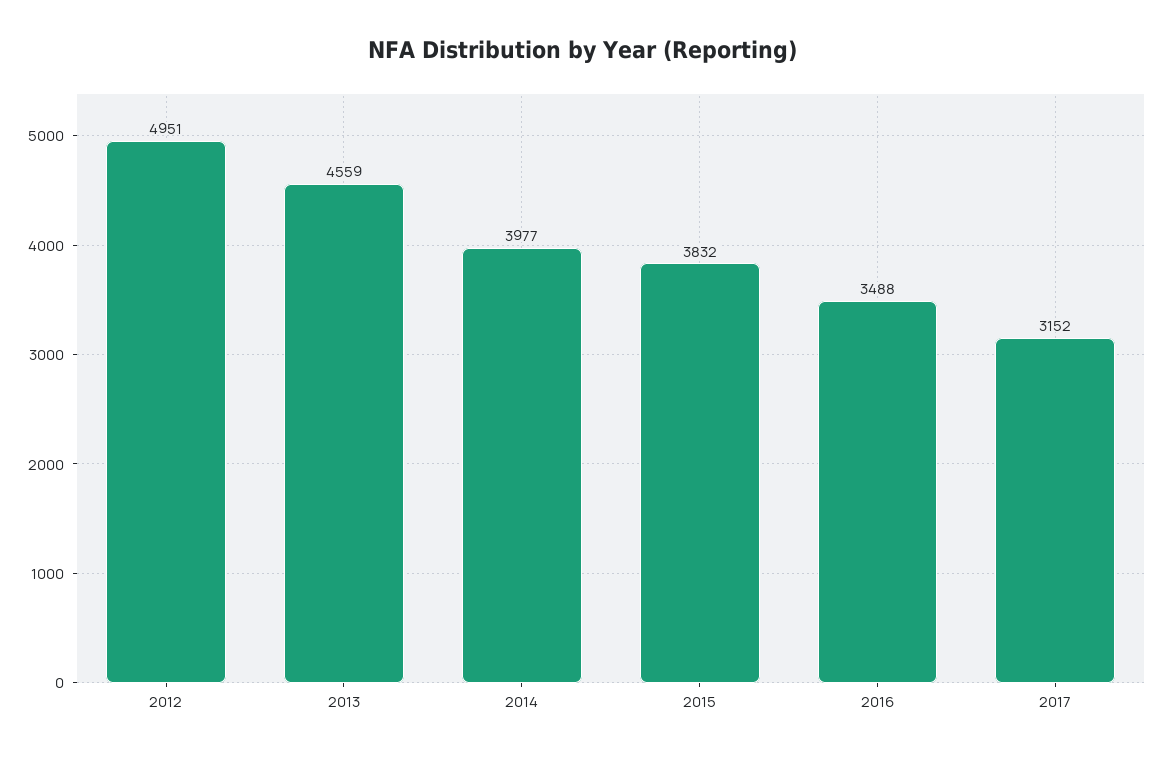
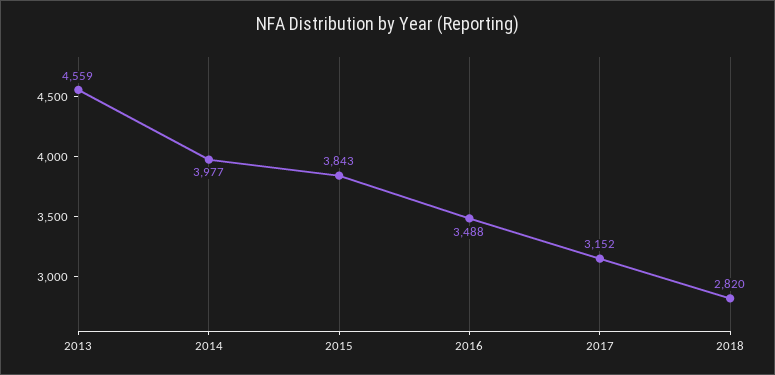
2012: 4951 -> none
2015: 3832 -> 3843
2018: none -> 2820

